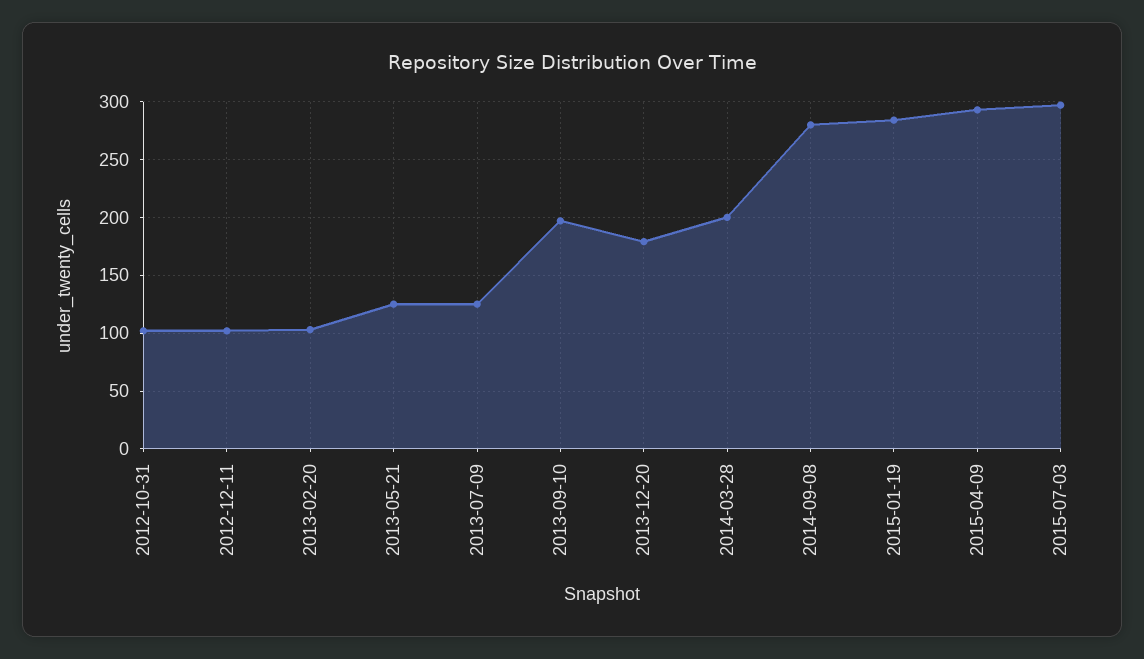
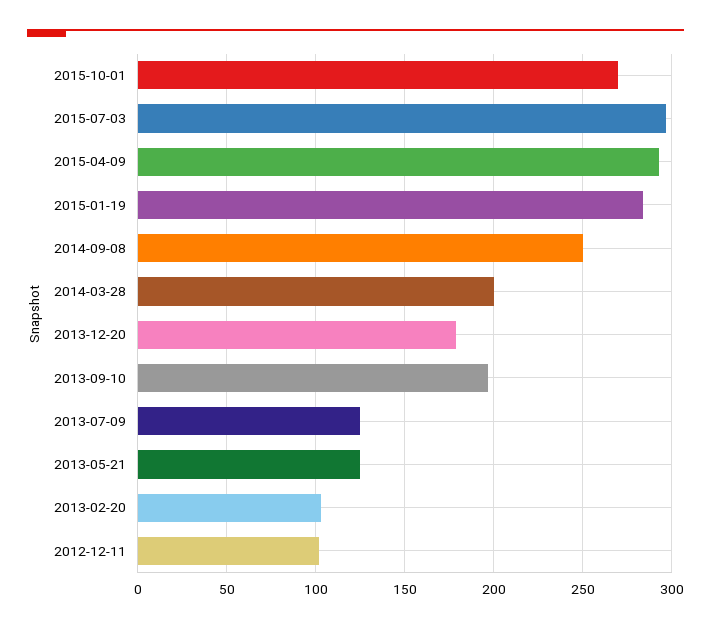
2012-10-31: 100 -> none
2014-09-08: 280 -> 250
2015-10-01: none -> 270

